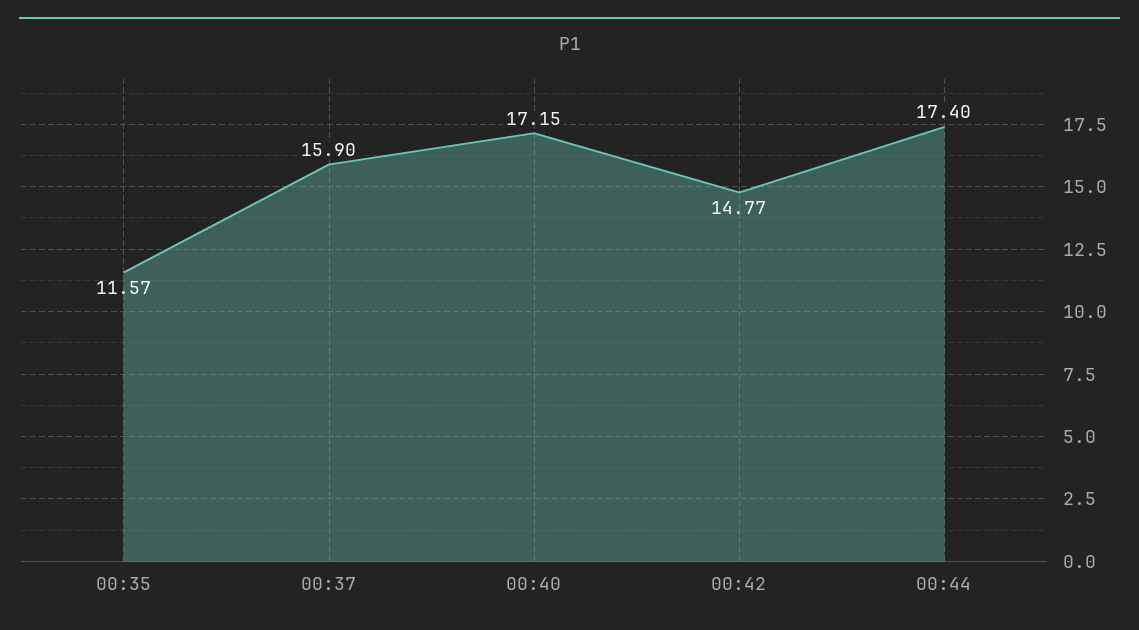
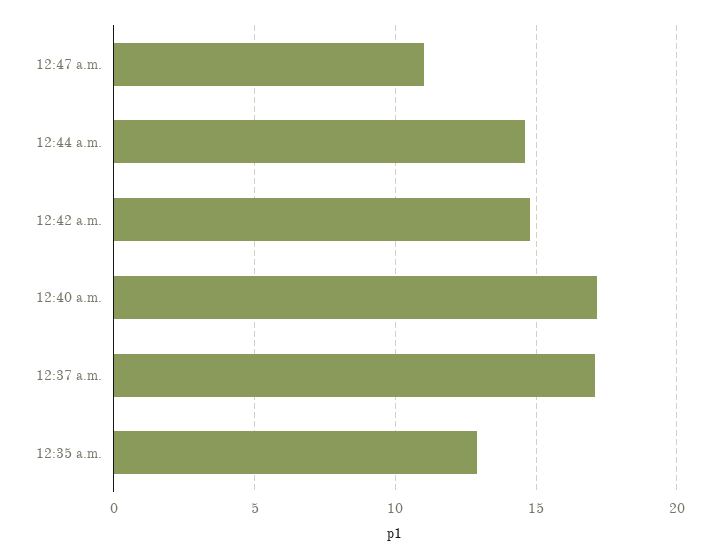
00:35: 11.57 -> 13
00:37: 15.9 -> 17
00:44: 17.4 -> 14.5
12:47 a.m.: none -> 11

